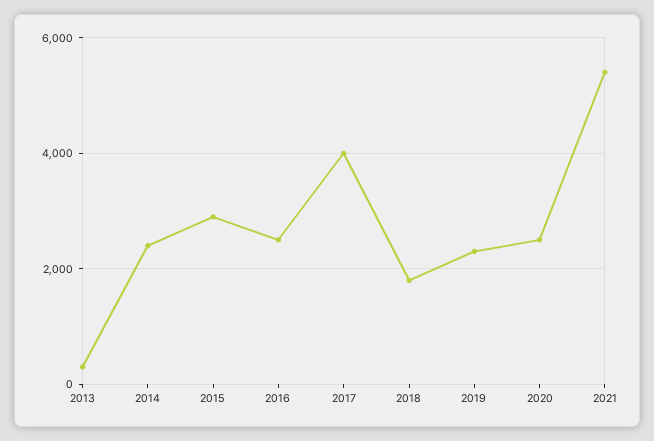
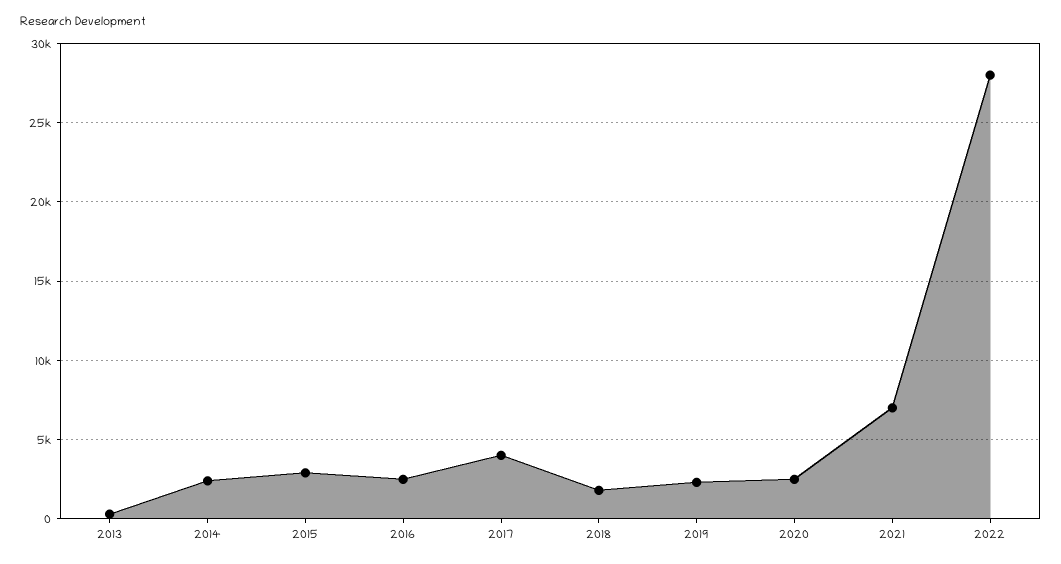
2021: 5400 -> 7000
2022: none -> 28000

